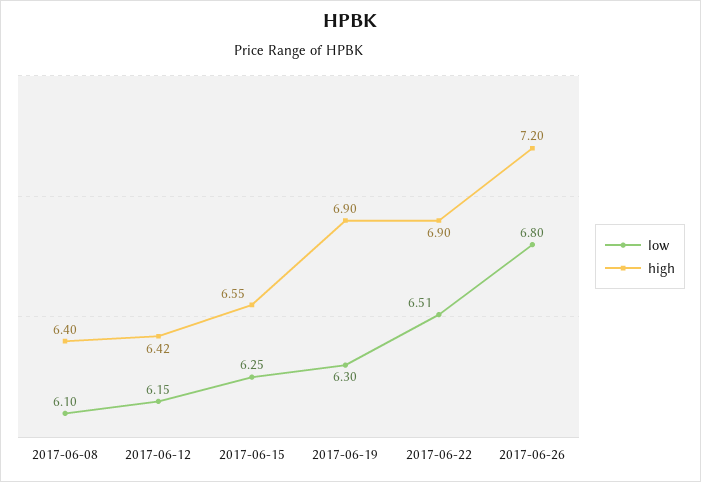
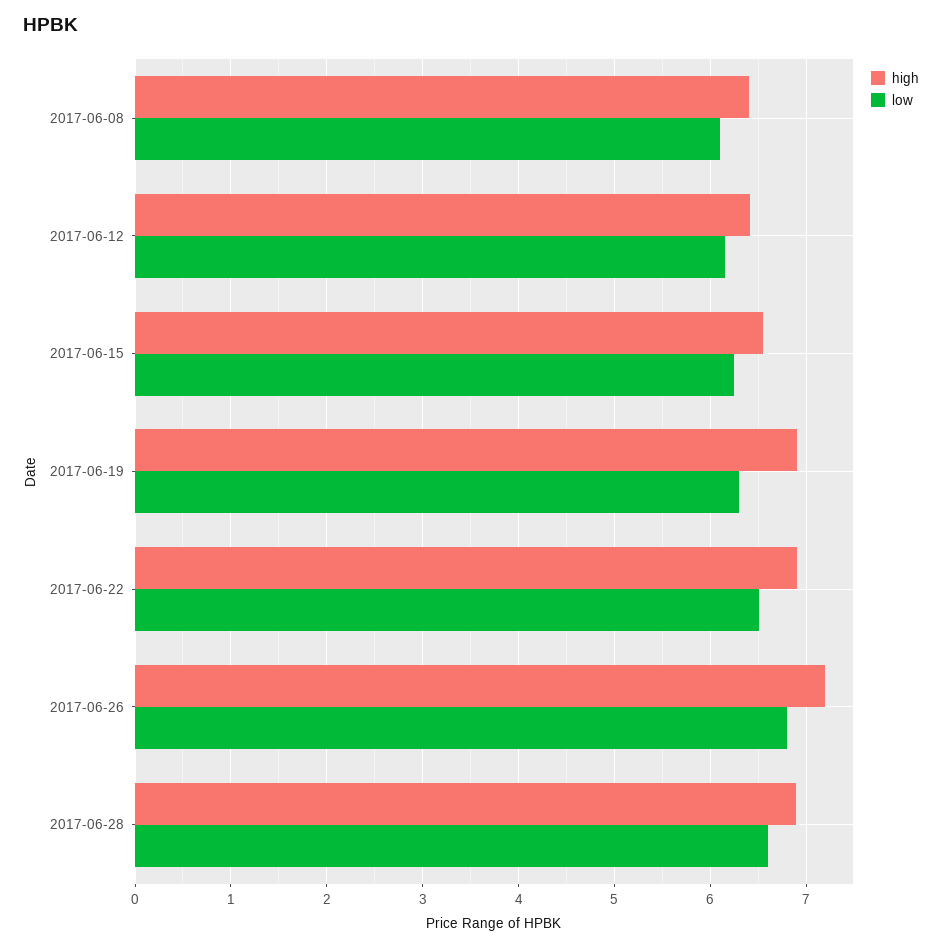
high, 2017-06-28: none -> 6.9
low, 2017-06-28: none -> 6.6

